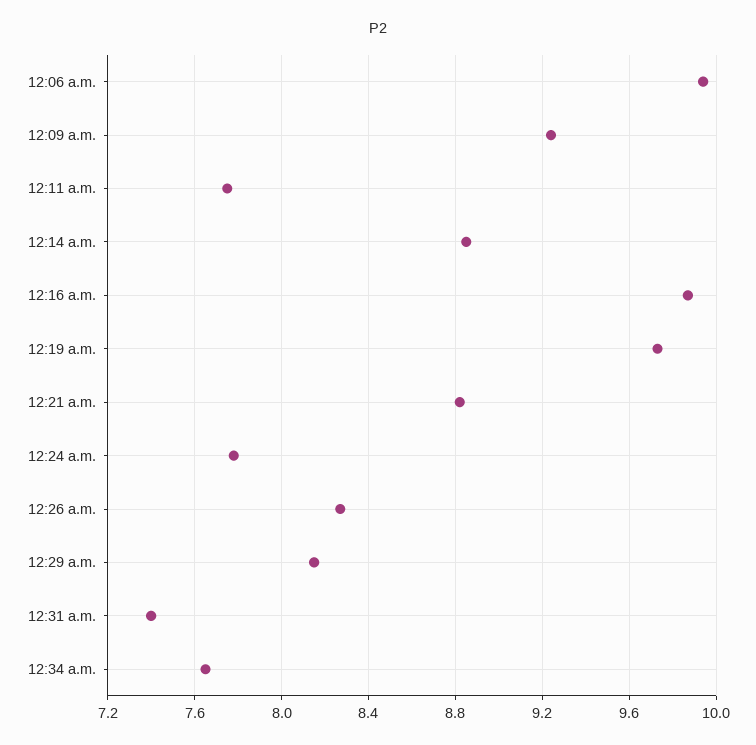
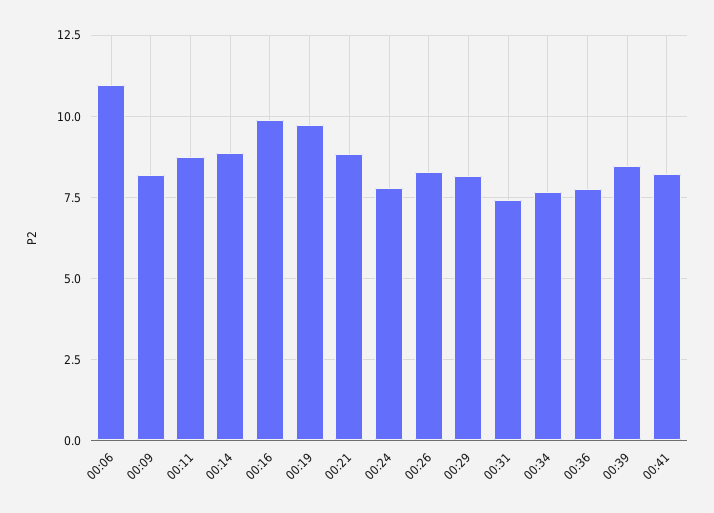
12:06 a.m.: 9.95 -> 11
12:09 a.m.: 9.25 -> 8.25
12:11 a.m.: 7.75 -> 8.75
00:36: none -> 7.75
00:39: none -> 8.5
00:41: none -> 8.25

